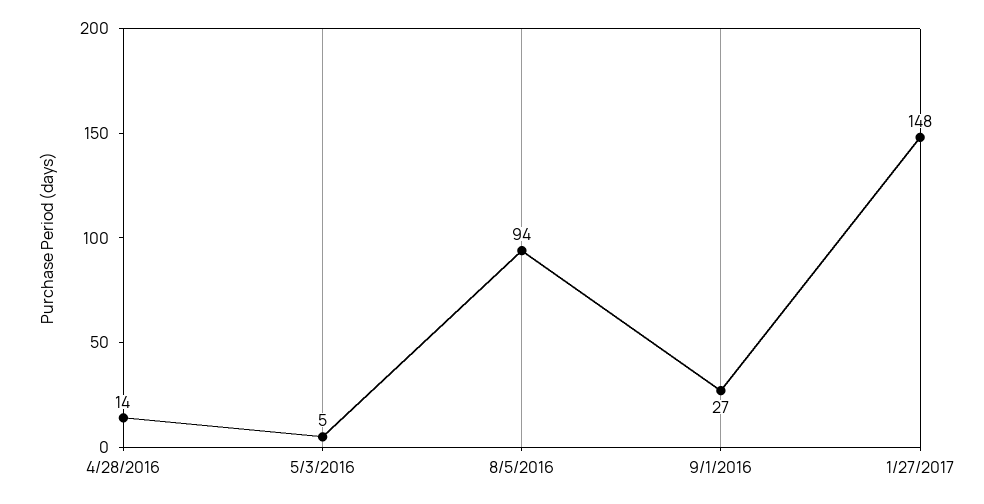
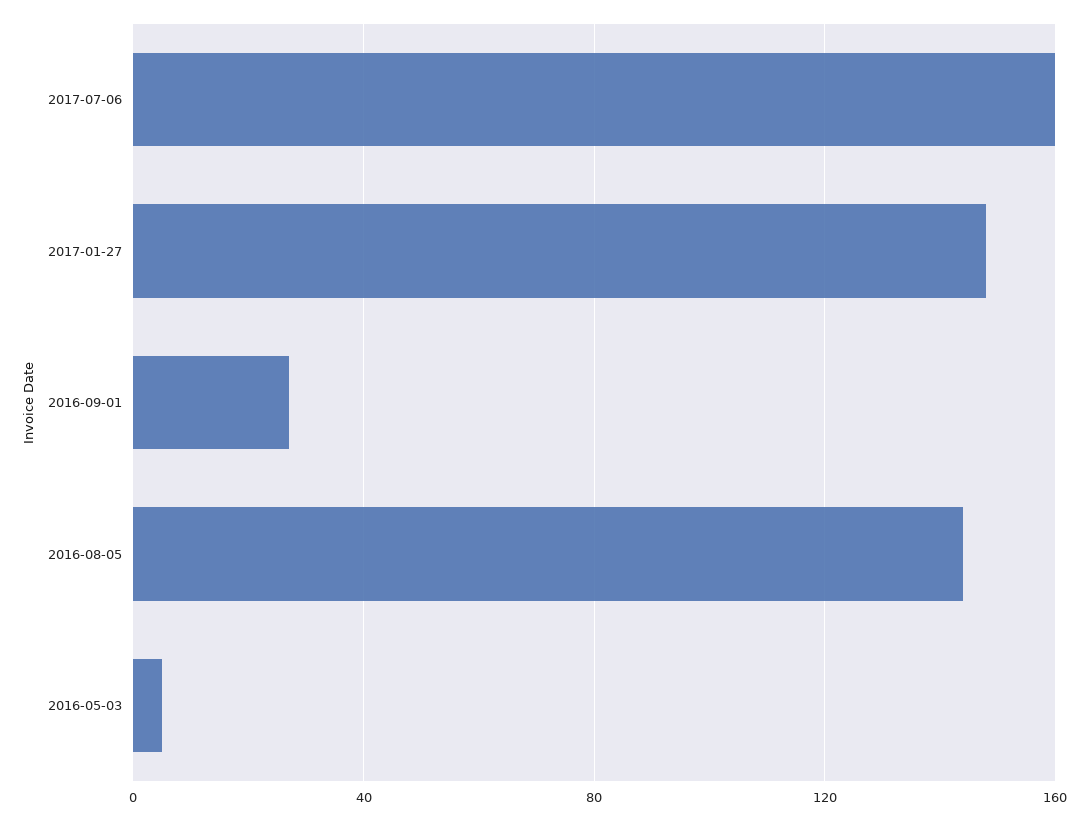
4/28/2016: 14 -> none
8/5/2016: 94 -> 145
2017-07-06: none -> 160

